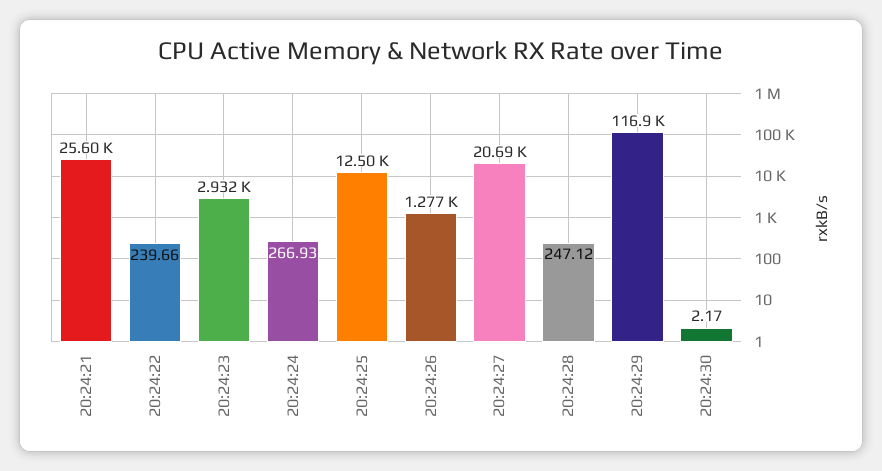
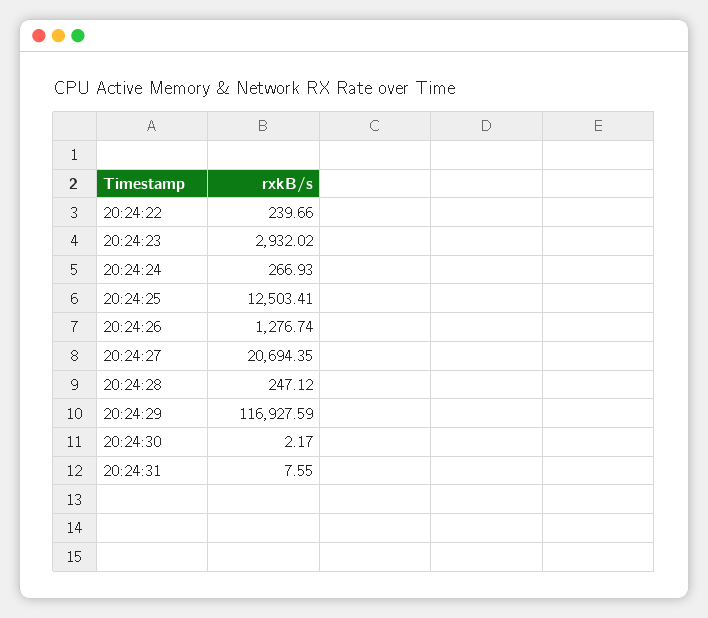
20:24:21: 25600 -> none
20:24:31: none -> 7.55

